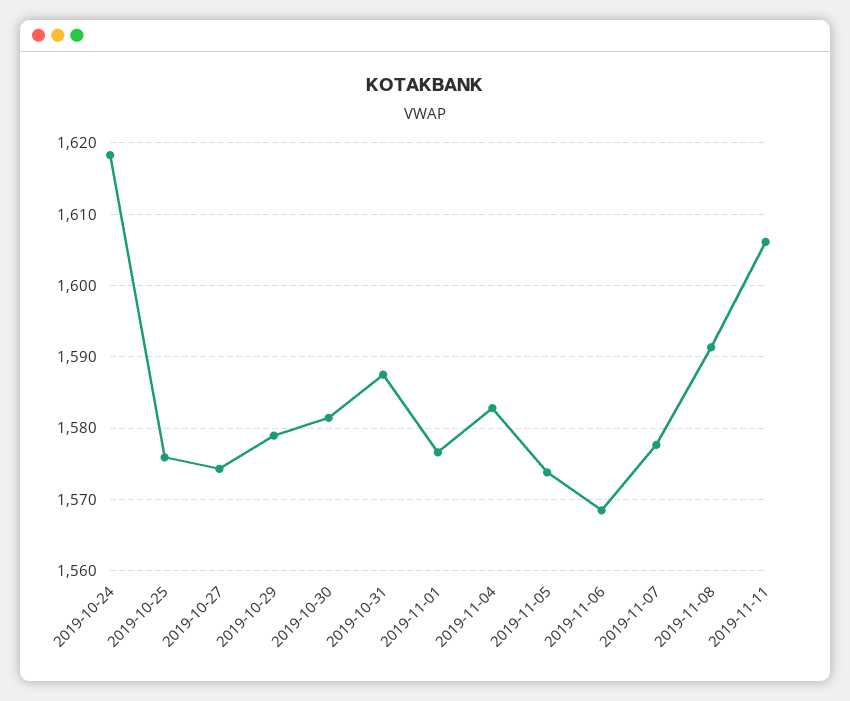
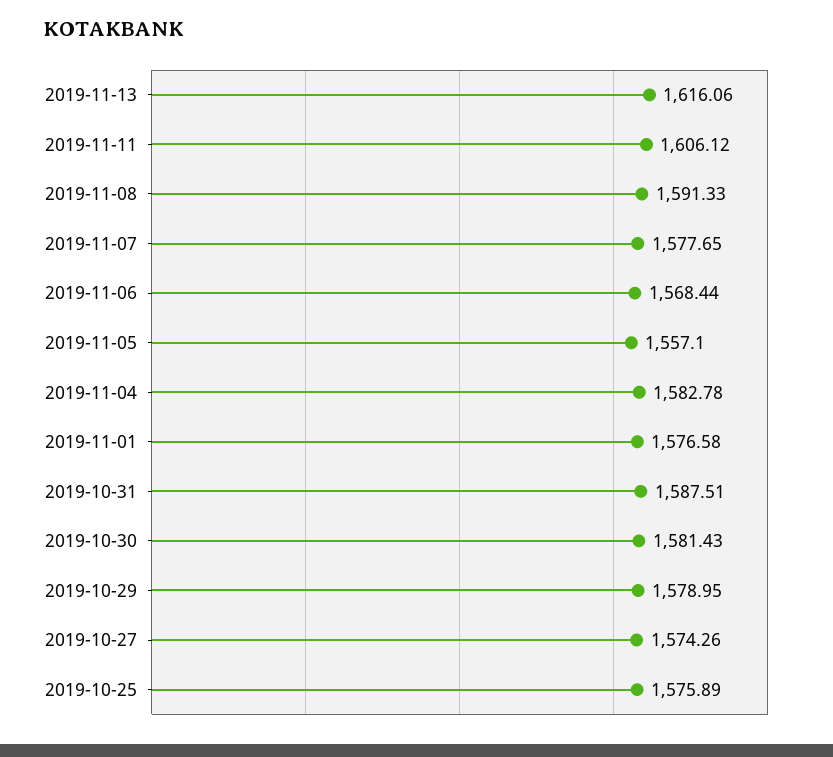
2019-10-24: 1618 -> none
2019-11-05: 1574 -> 1557.1
2019-11-13: none -> 1616.06

